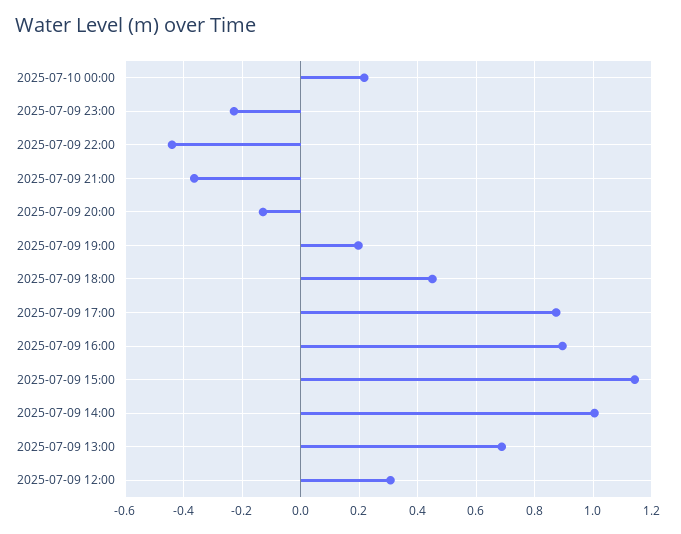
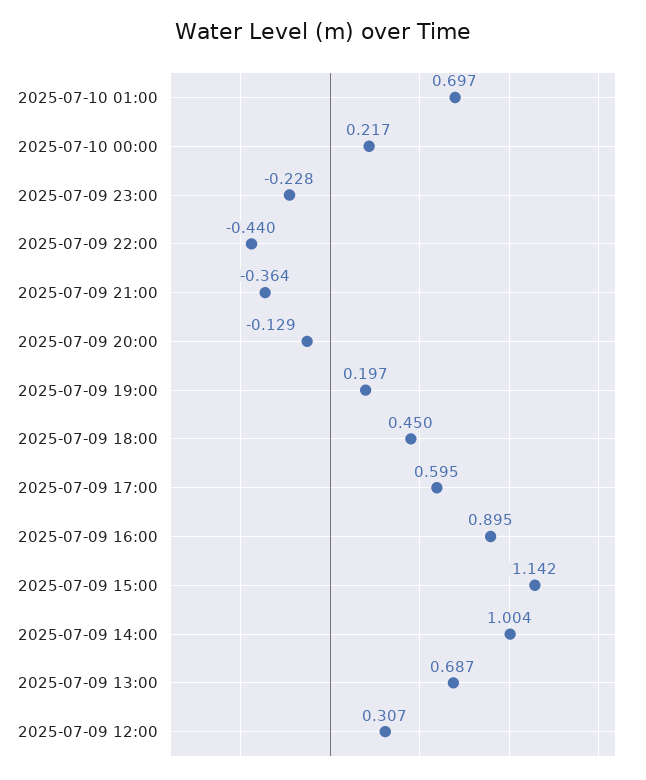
2025-07-09 17:00: 0.875 -> 0.595
2025-07-10 01:00: none -> 0.697

